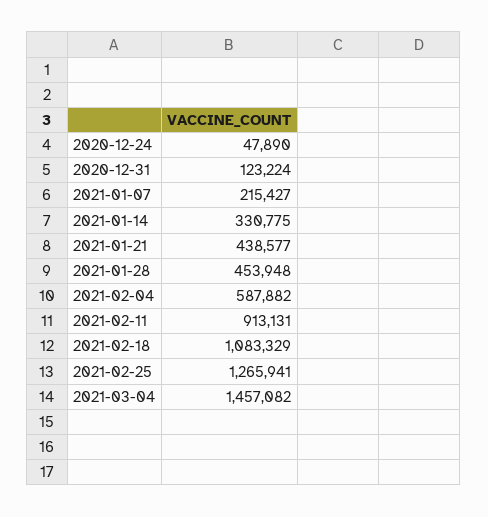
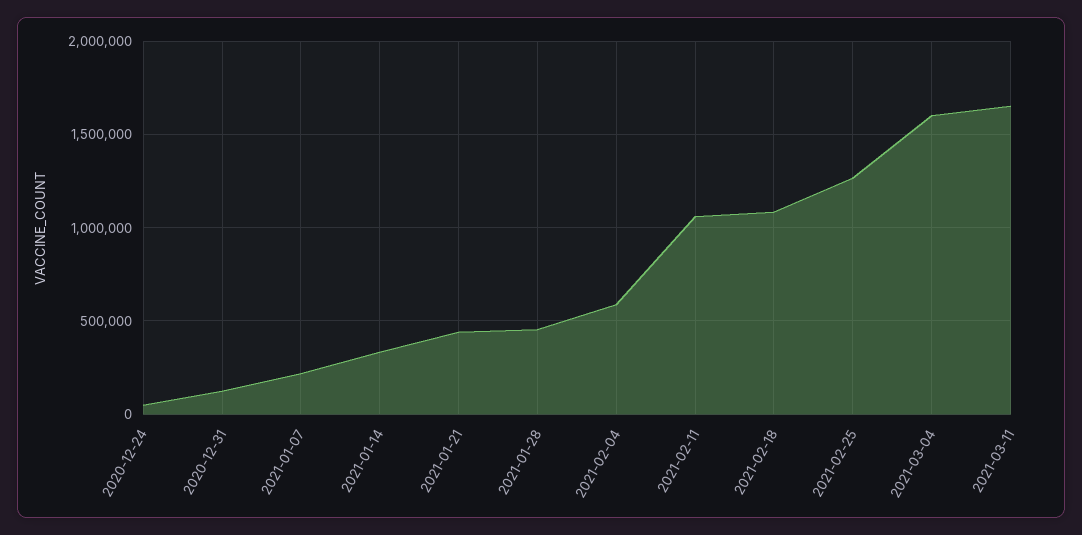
2021-02-11: 913131 -> 1050000
2021-03-04: 1457082 -> 1600000
2021-03-11: none -> 1650000

